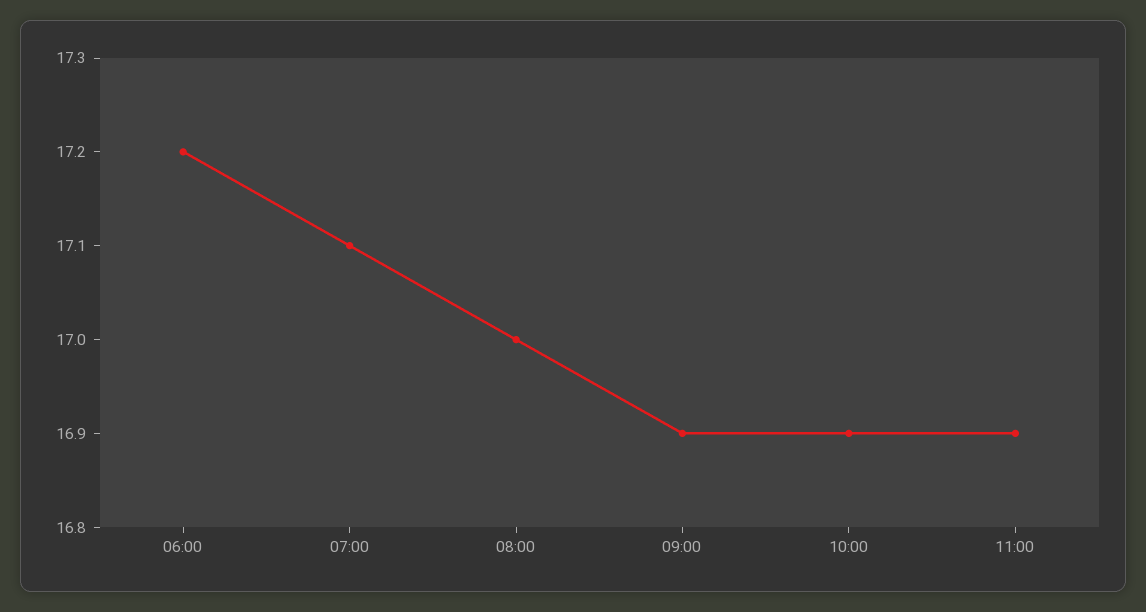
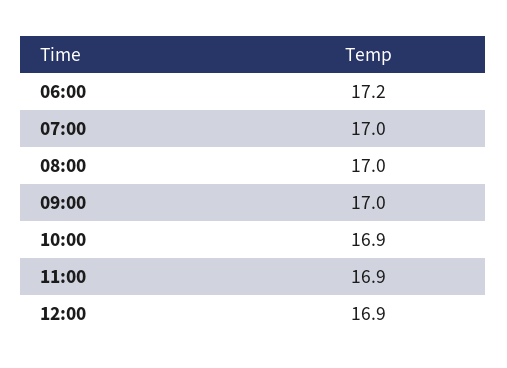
07:00: 17.1 -> 17
09:00: 16.9 -> 17
12:00: none -> 16.9

